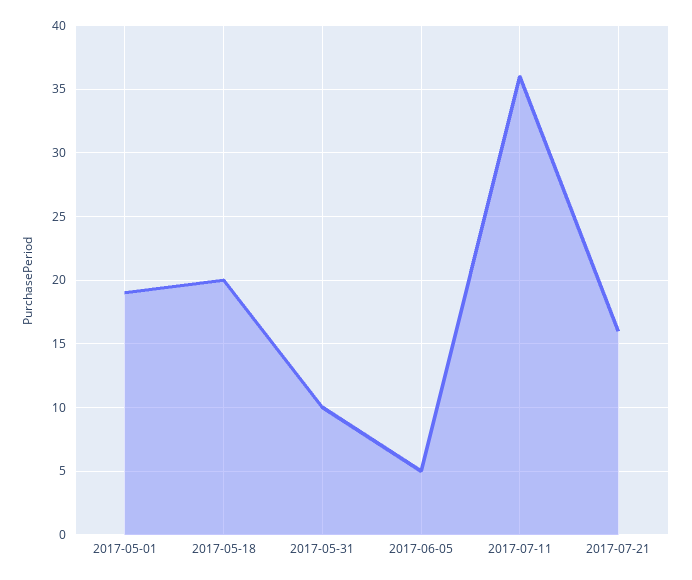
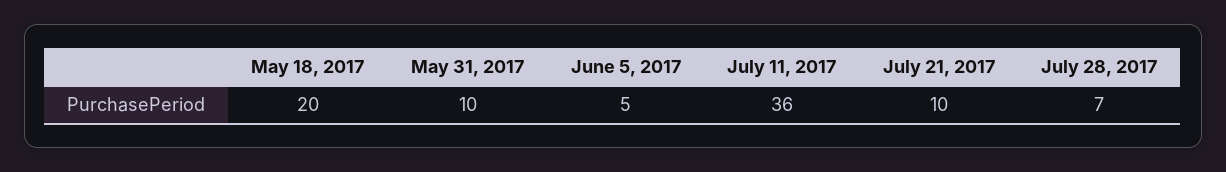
2017-05-01: 19 -> none
2017-07-21: 16 -> 10
July 28, 2017: none -> 7

